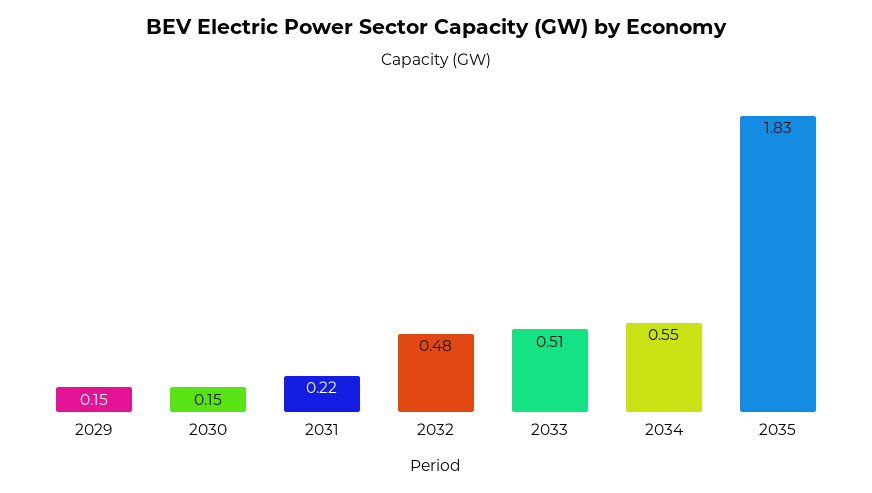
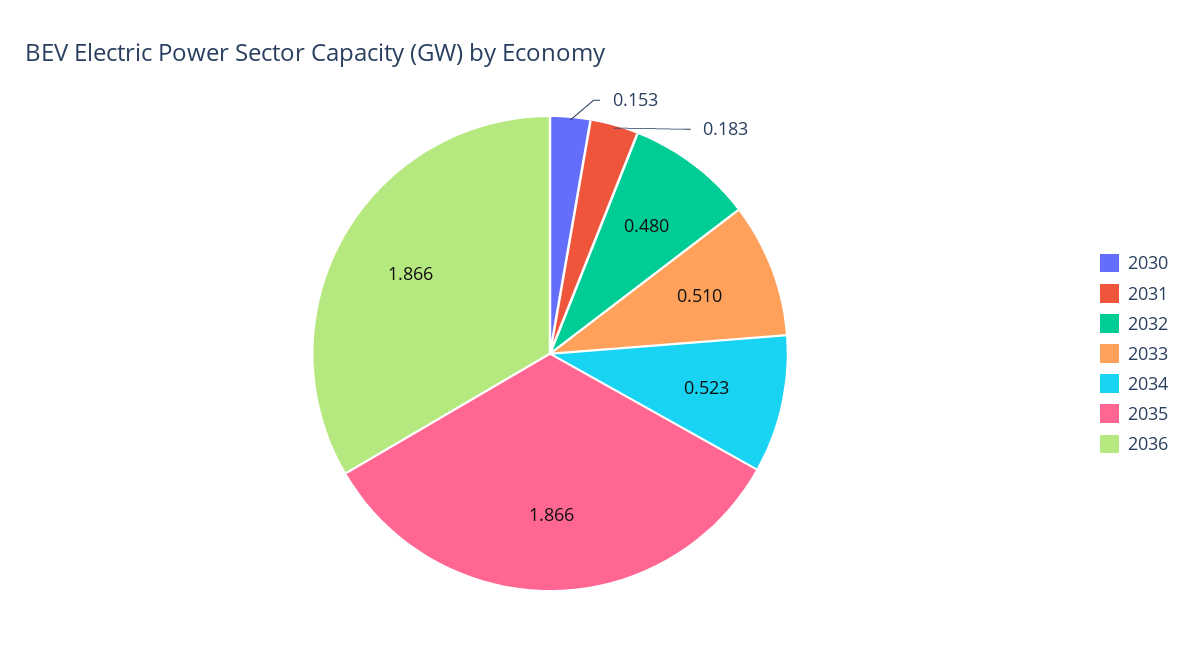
2029: 0.15 -> none
2031: 0.22 -> 0.183
2034: 0.55 -> 0.523
2035: 1.83 -> 1.866
2036: none -> 1.866

